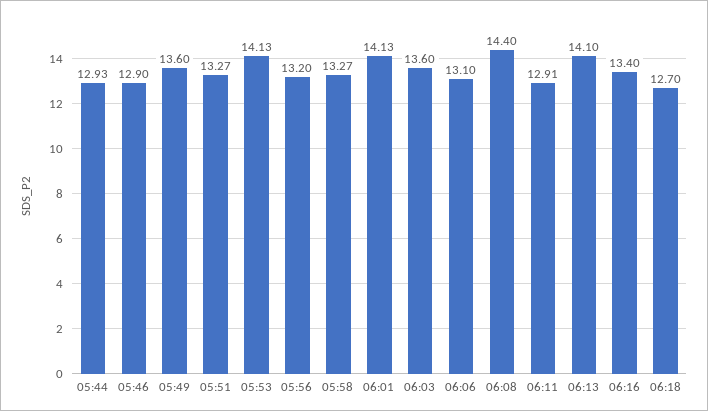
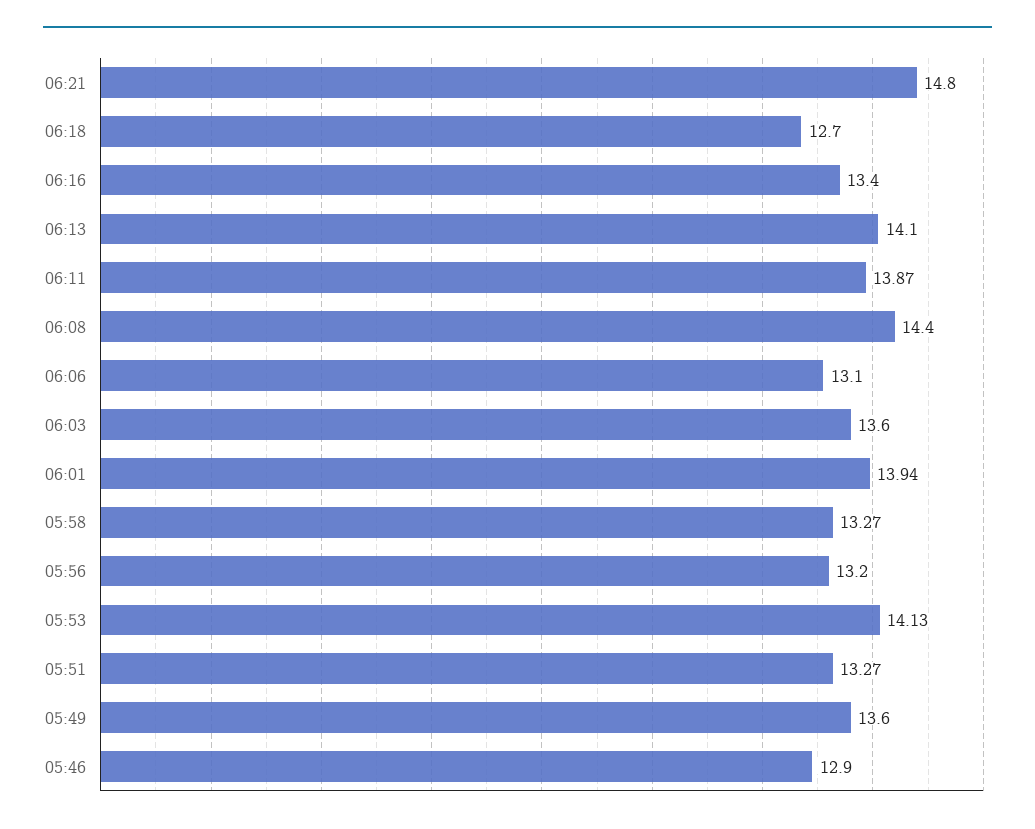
05:44: 12.93 -> none
06:01: 14.13 -> 13.94
06:11: 12.91 -> 13.87
06:21: none -> 14.8

